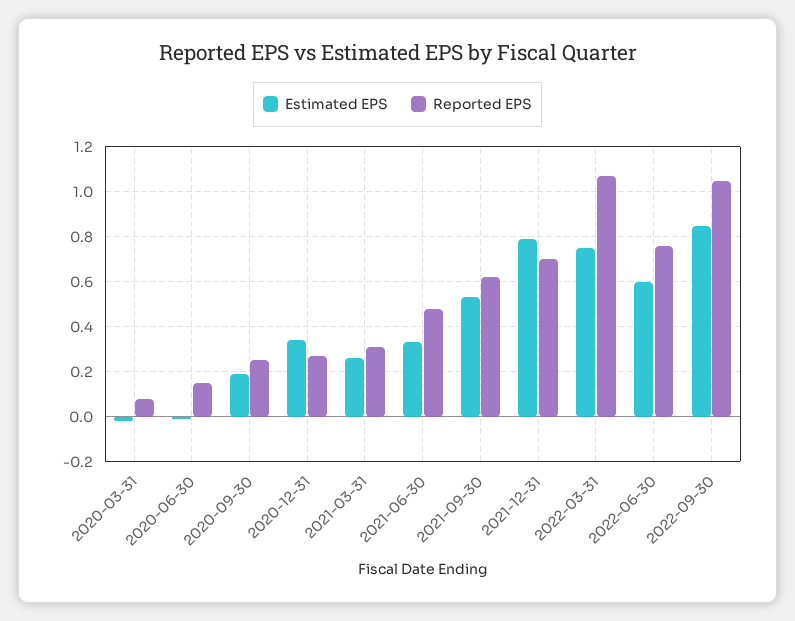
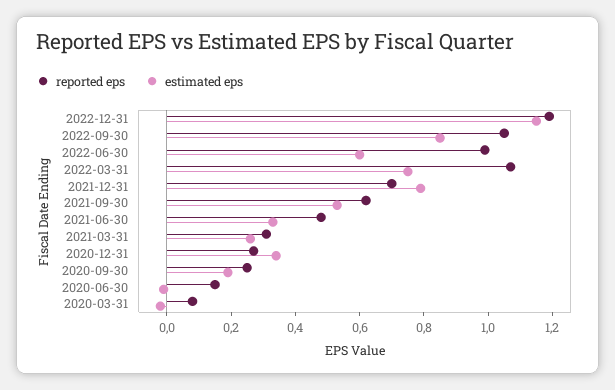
Reported EPS, 2022-06-30: 0.75 -> 1
Reported EPS, 2022-12-31: none -> 1.2
Estimated EPS, 2022-12-31: none -> 1.15

